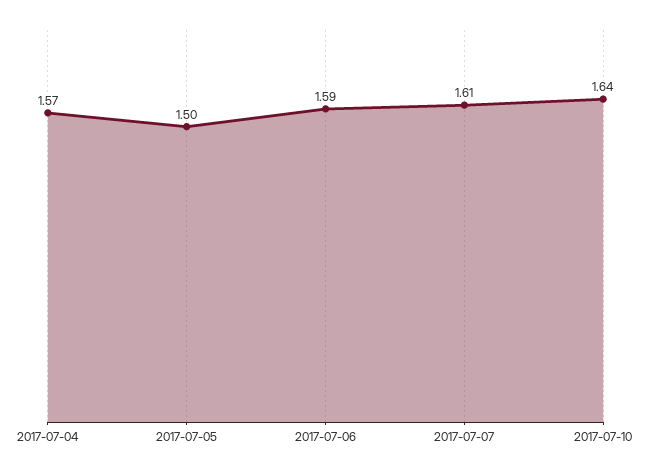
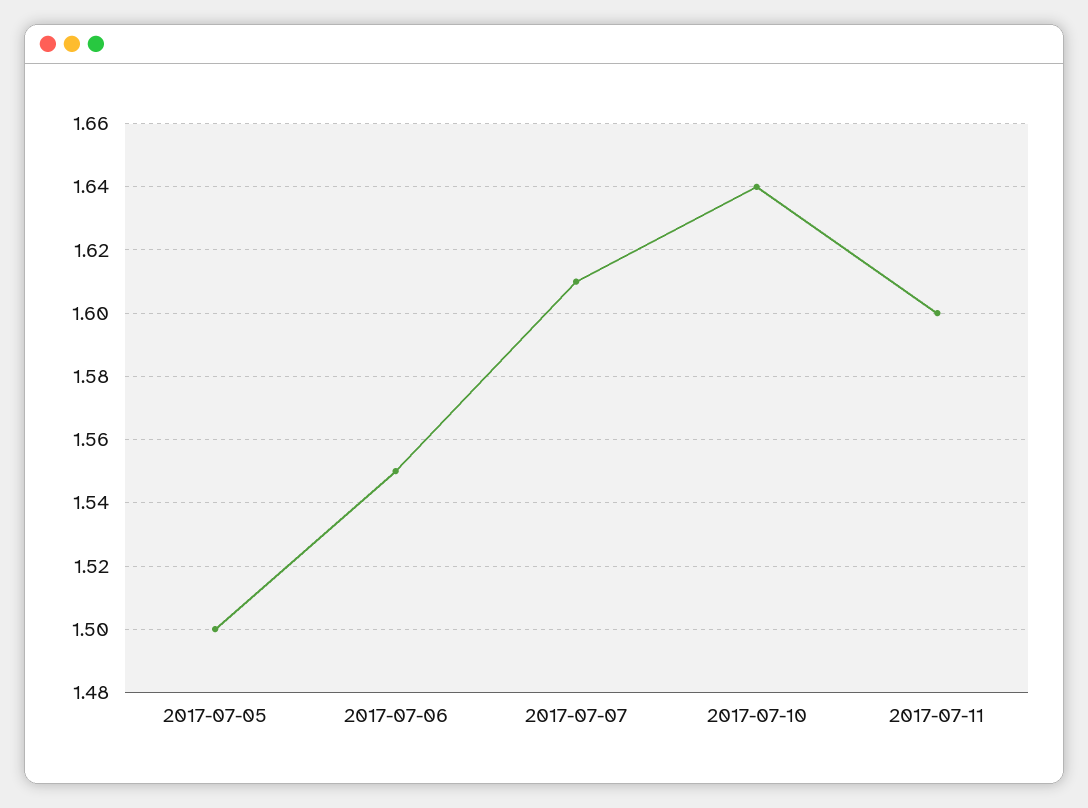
2017-07-04: 1.57 -> none
2017-07-06: 1.59 -> 1.55
2017-07-11: none -> 1.6

